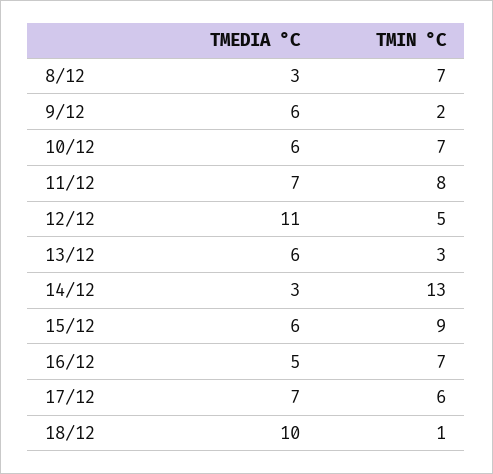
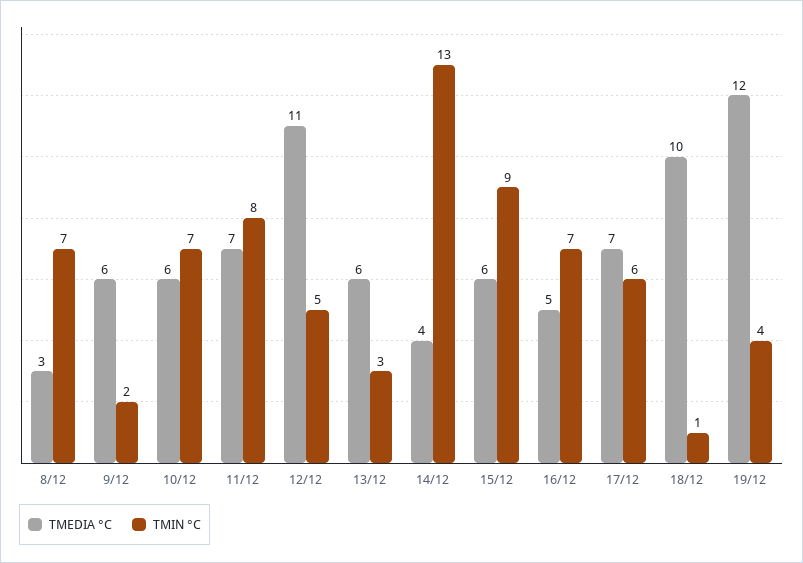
TMEDIA °C, 14/12: 3 -> 4
TMEDIA °C, 19/12: none -> 12
TMIN °C, 19/12: none -> 4

